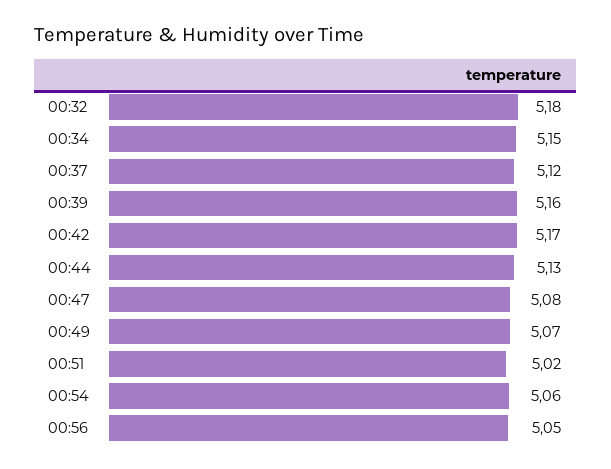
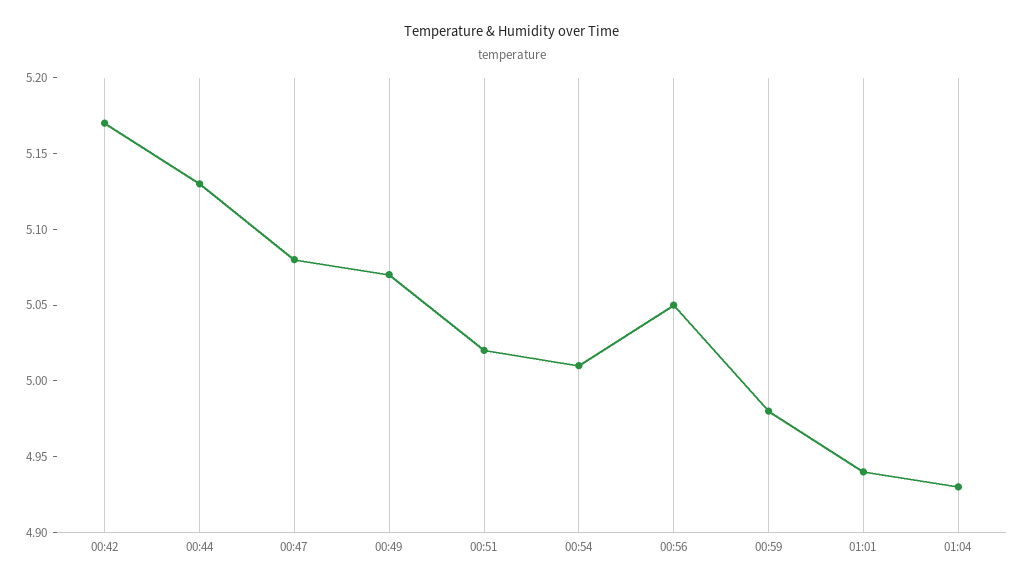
00:32: 5.18 -> none
00:34: 5.15 -> none
00:37: 5.12 -> none
00:39: 5.16 -> none
00:54: 5.06 -> 5.01
00:59: none -> 4.98
01:01: none -> 4.94
01:04: none -> 4.93

